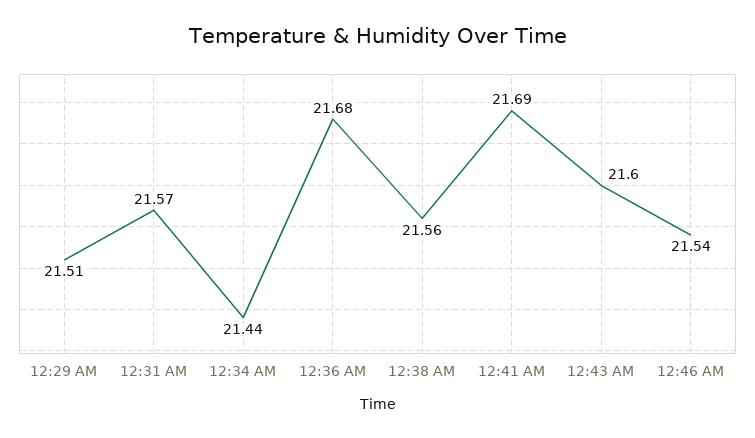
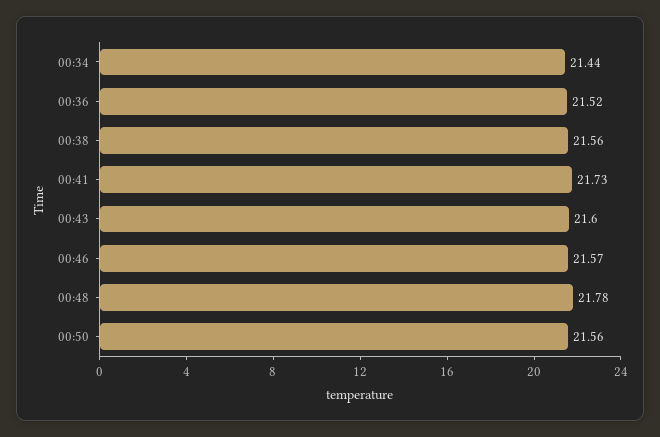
12:29 AM: 21.51 -> none
12:31 AM: 21.57 -> none
12:36 AM: 21.68 -> 21.52
12:41 AM: 21.69 -> 21.73
12:46 AM: 21.54 -> 21.57
00:48: none -> 21.78
00:50: none -> 21.56

